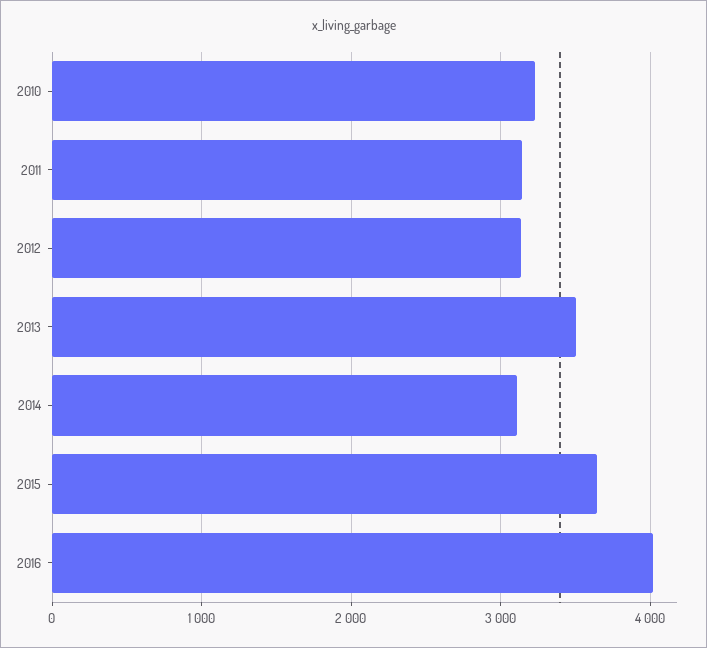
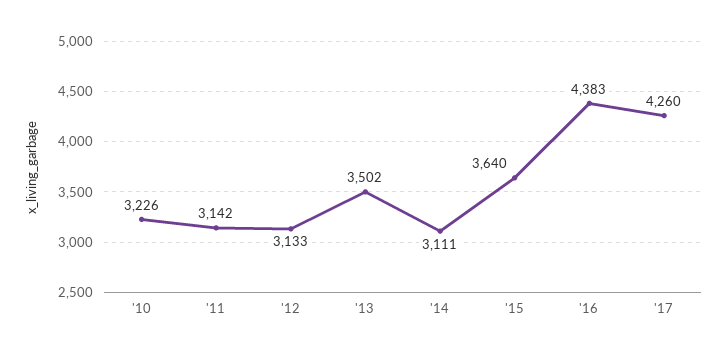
2016: 4000 -> 4383
'17: none -> 4260

